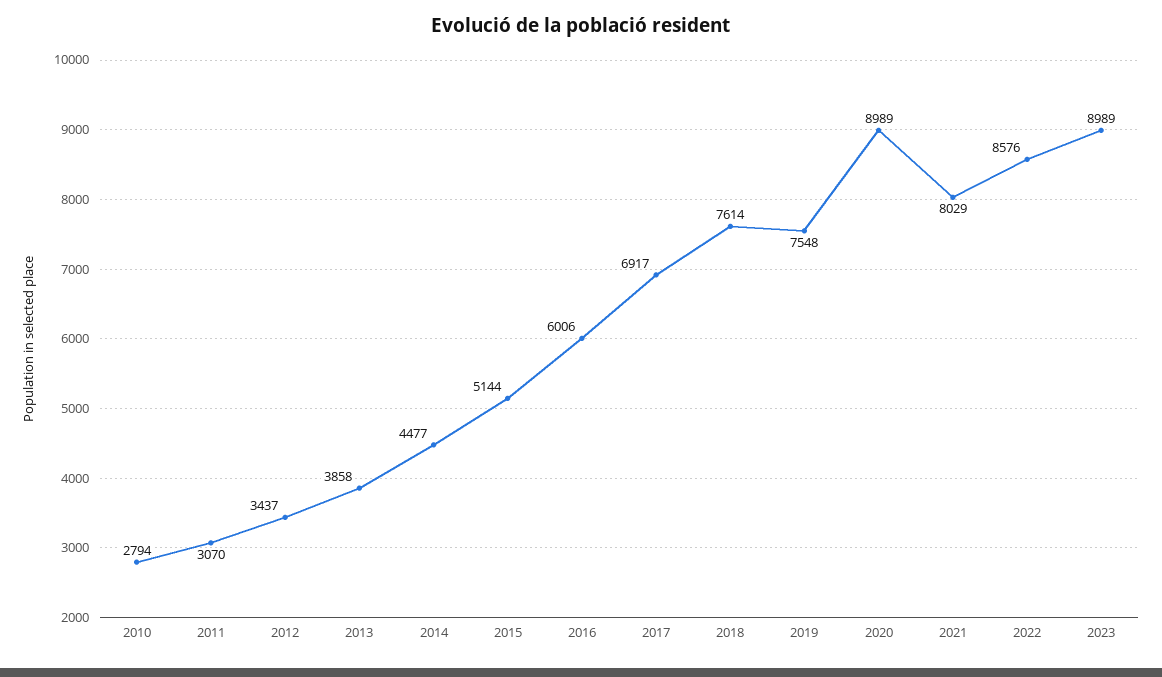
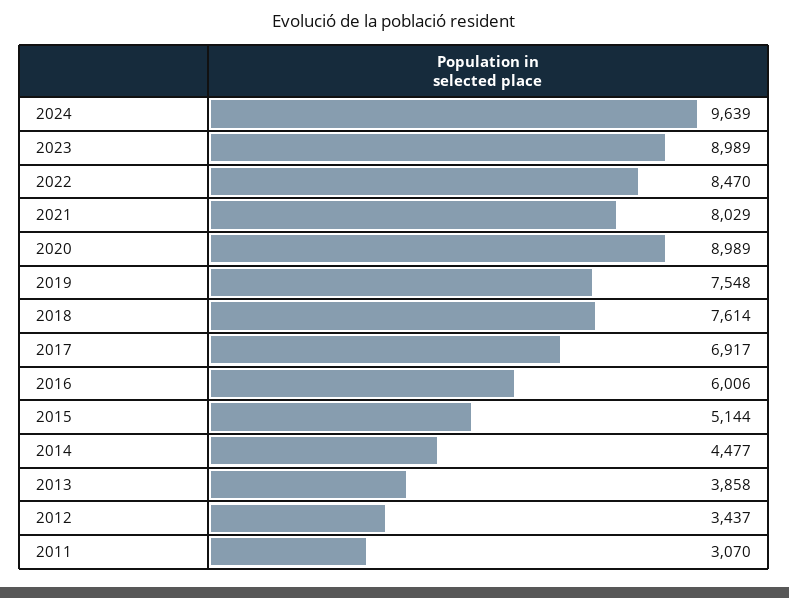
2010: 2794 -> none
2022: 8576 -> 8470
2024: none -> 9639

